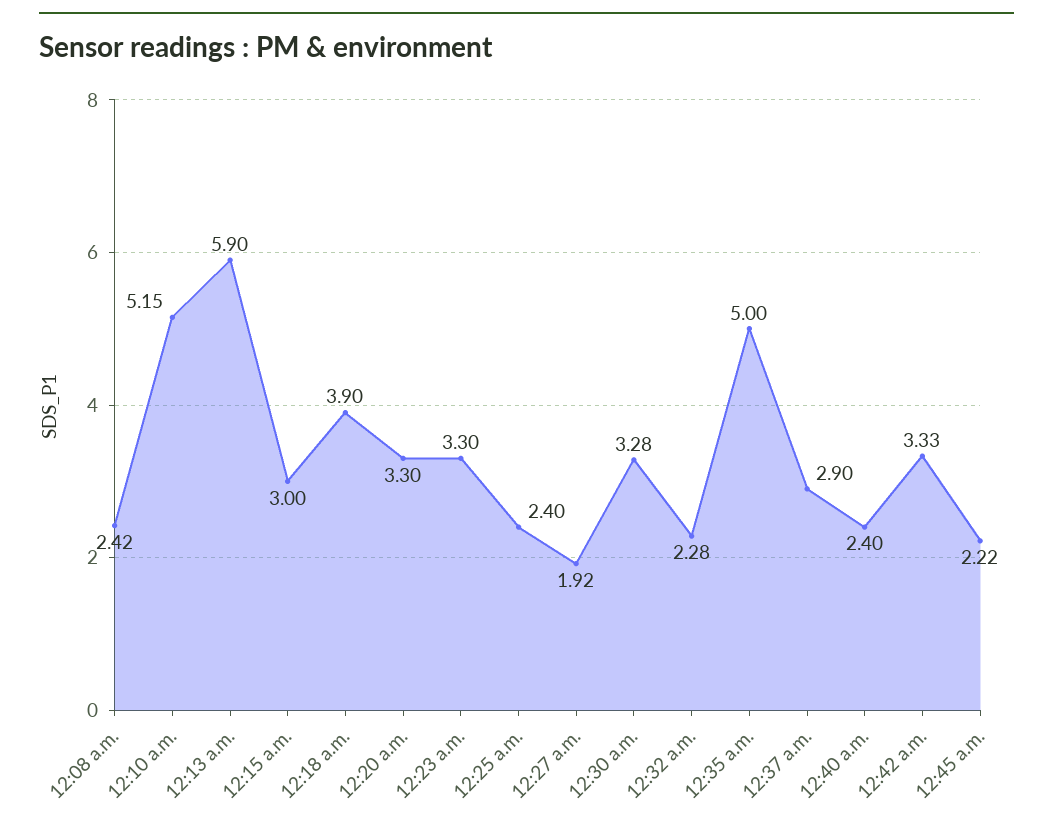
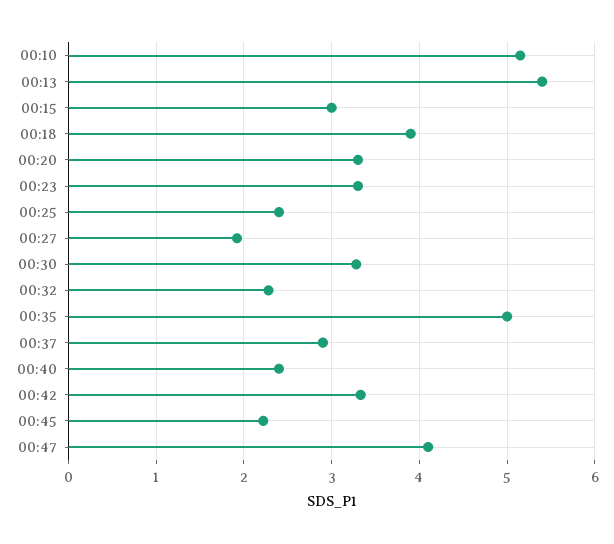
12:08 a.m.: 2.42 -> none
12:13 a.m.: 5.9 -> 5.4
00:47: none -> 4.1

